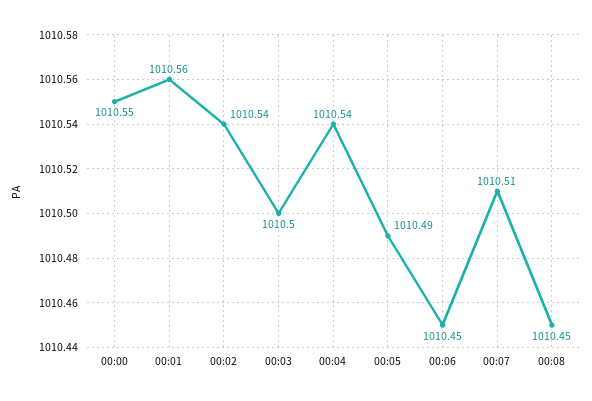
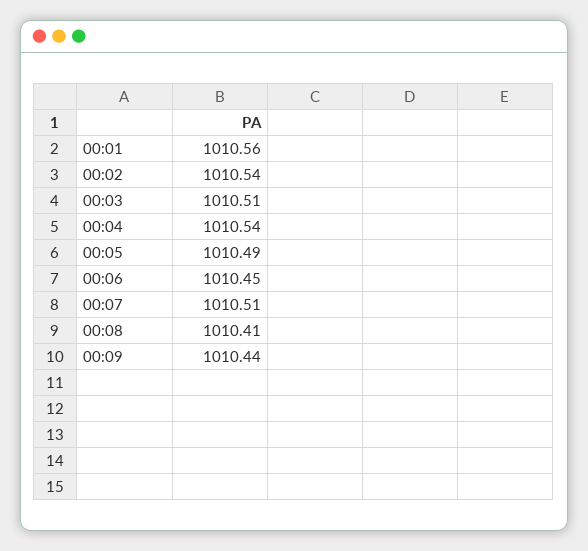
00:00: 1010.55 -> none
00:03: 1010.5 -> 1010.51
00:08: 1010.45 -> 1010.41
00:09: none -> 1010.44

